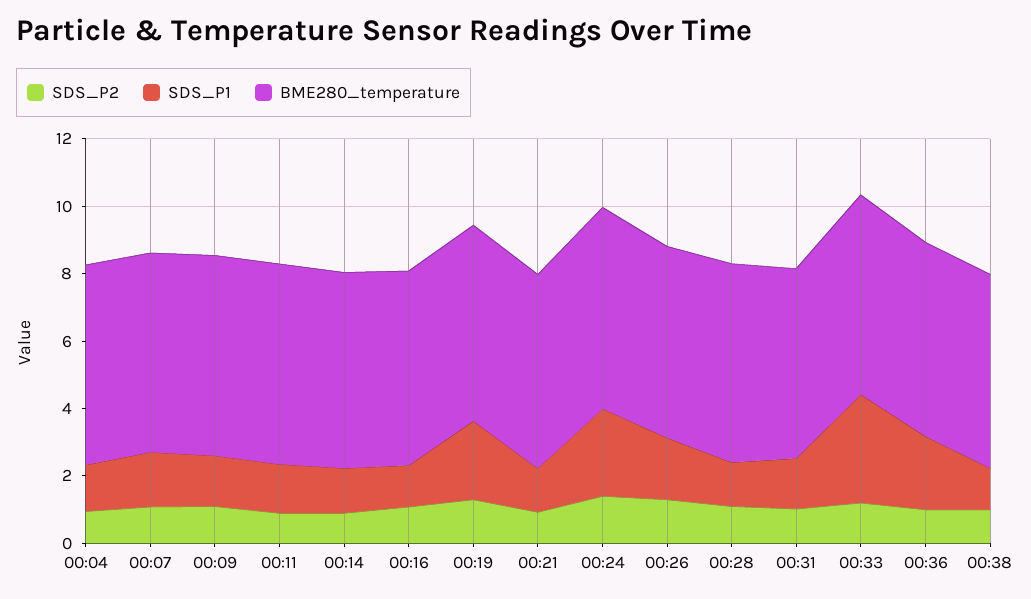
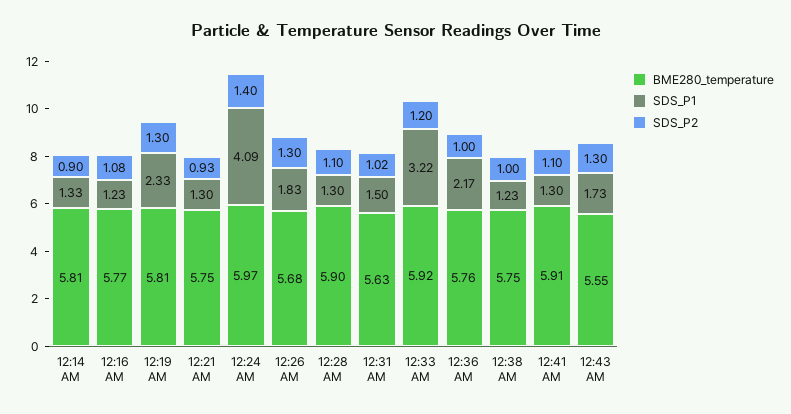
SDS_P2, 00:04: 1 -> none
SDS_P1, 00:04: 1.5 -> none
BME280_temperature, 00:04: 6 -> none
SDS_P2, 00:07: 1 -> none
SDS_P1, 00:07: 1.5 -> none
BME280_temperature, 00:07: 6 -> none
SDS_P2, 00:09: 1 -> none
SDS_P1, 00:09: 1.5 -> none
BME280_temperature, 00:09: 6 -> none
SDS_P2, 00:11: 1 -> none
SDS_P1, 00:11: 1.5 -> none
BME280_temperature, 00:11: 6 -> none
SDS_P1, 00:24: 2.5 -> 4.09
BME280_temperature, 12:41 AM: none -> 5.91
SDS_P1, 12:41 AM: none -> 1.3
SDS_P2, 12:41 AM: none -> 1.1
BME280_temperature, 12:43 AM: none -> 5.55
SDS_P1, 12:43 AM: none -> 1.73
SDS_P2, 12:43 AM: none -> 1.3

